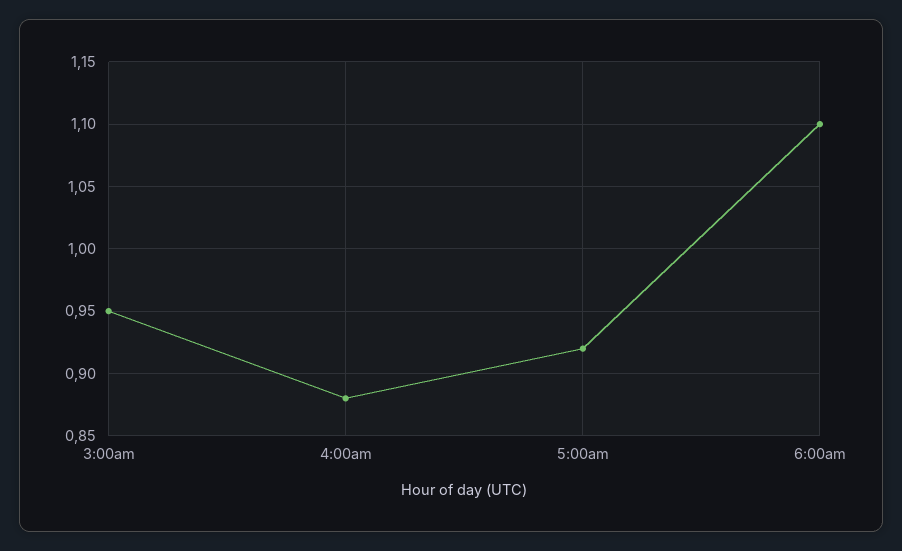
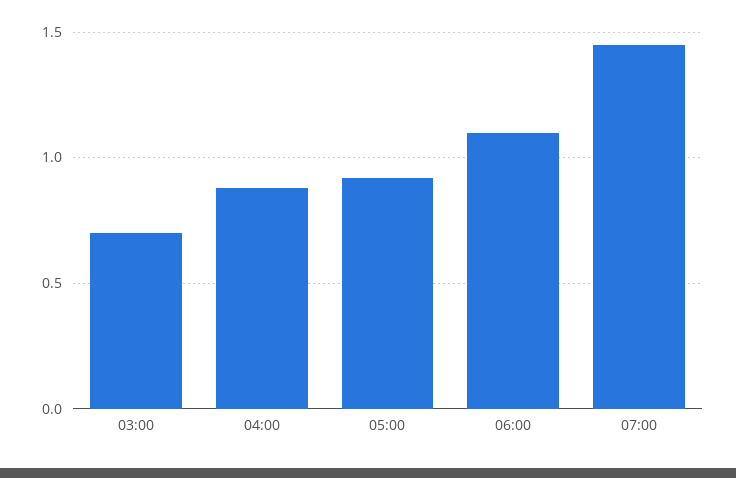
3:00am: 0.95 -> 0.7
07:00: none -> 1.45

